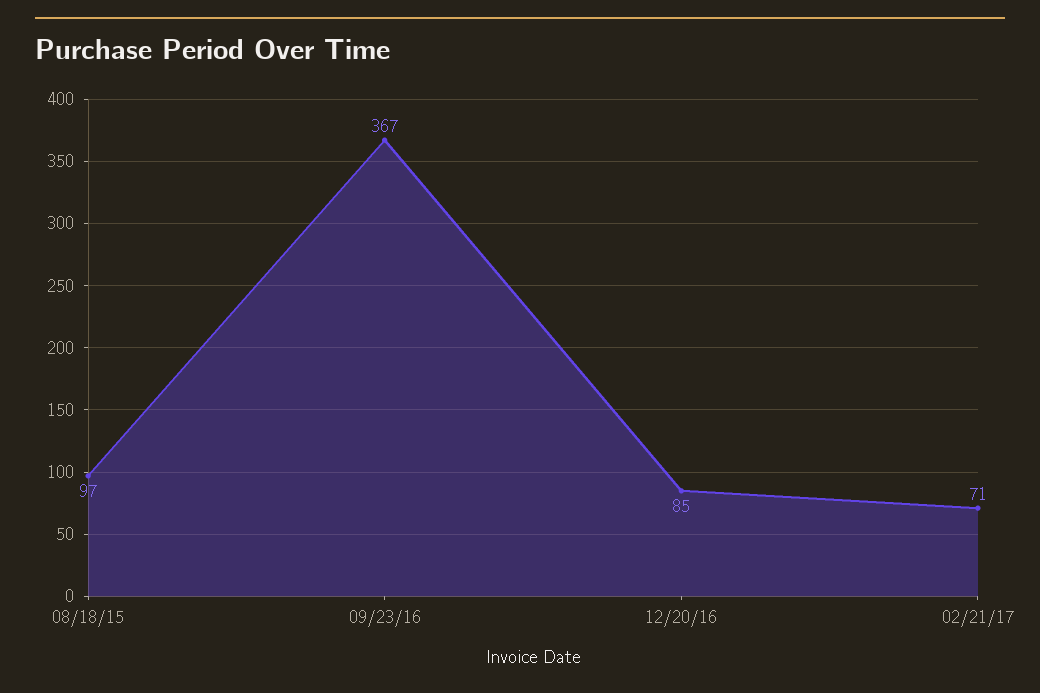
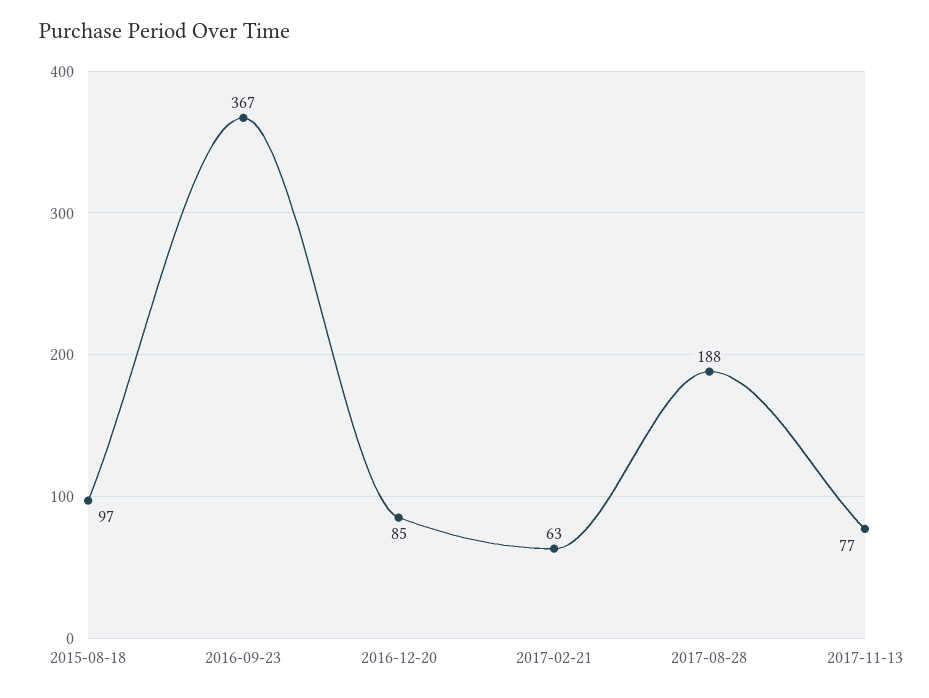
02/21/17: 71 -> 63
2017-08-28: none -> 188
2017-11-13: none -> 77

